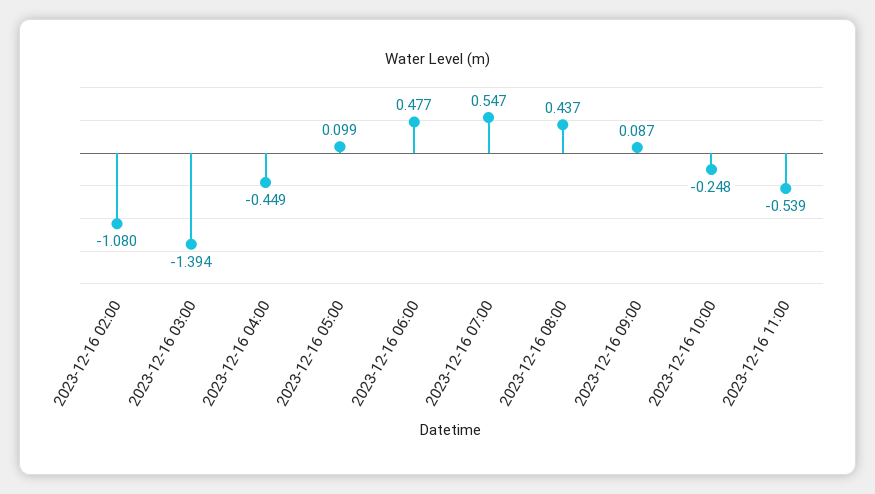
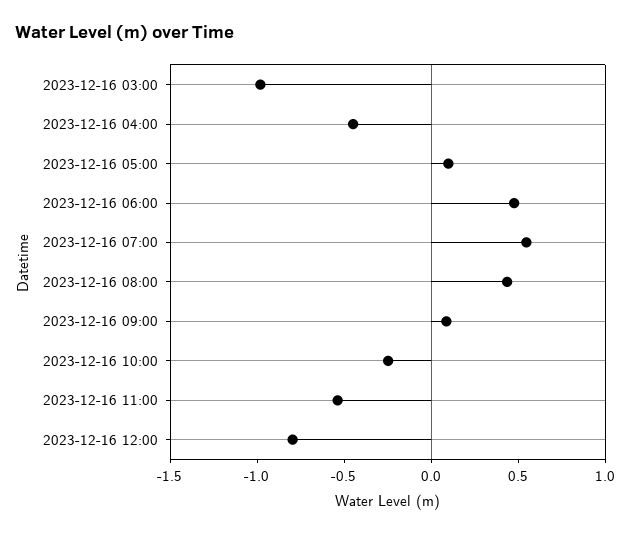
2023-12-16 02:00: -1.08 -> none
2023-12-16 03:00: -1.394 -> -1
2023-12-16 12:00: none -> -0.8

